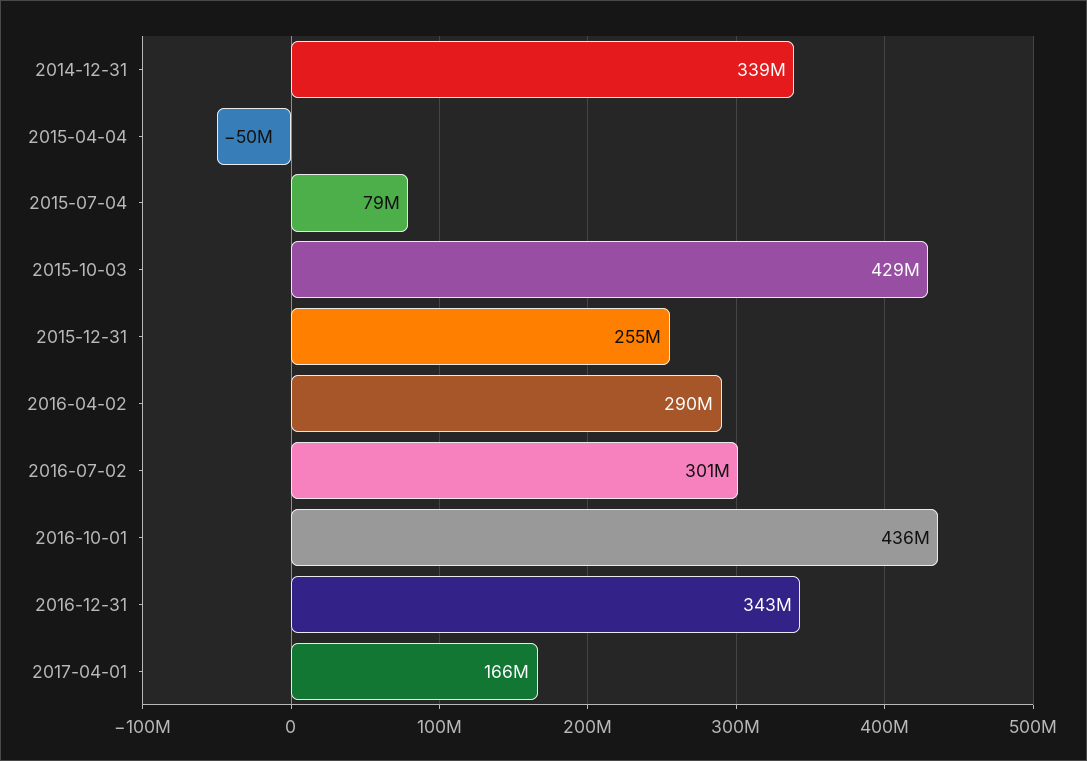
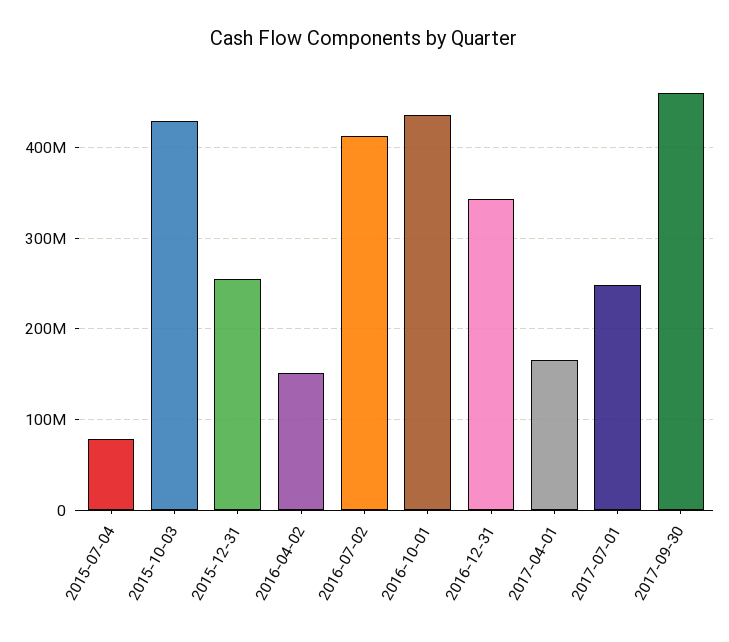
2014-12-31: 339000000 -> none
2015-04-04: -50000000 -> none
2016-04-02: 290000000 -> 150000000
2016-07-02: 301000000 -> 410000000
2017-07-01: none -> 250000000
2017-09-30: none -> 460000000

